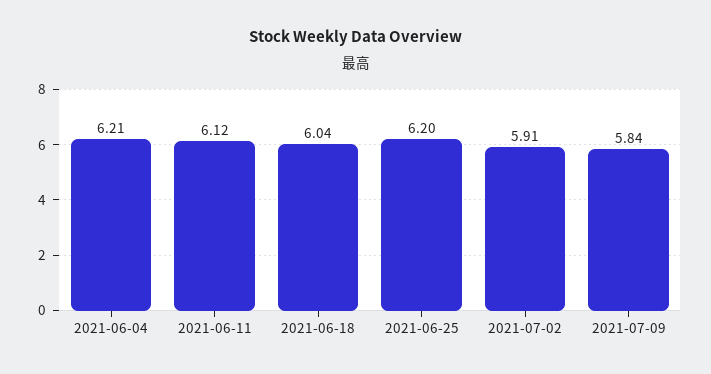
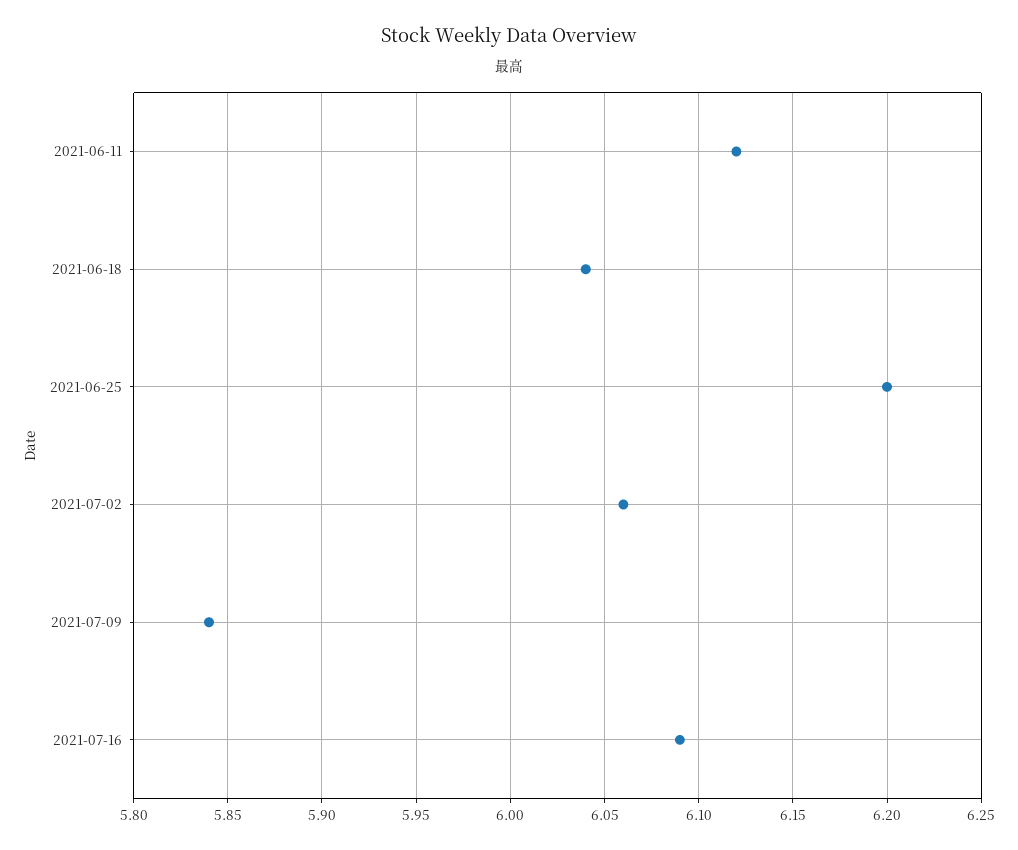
2021-06-04: 6.21 -> none
2021-07-02: 5.91 -> 6.06
2021-07-16: none -> 6.09

